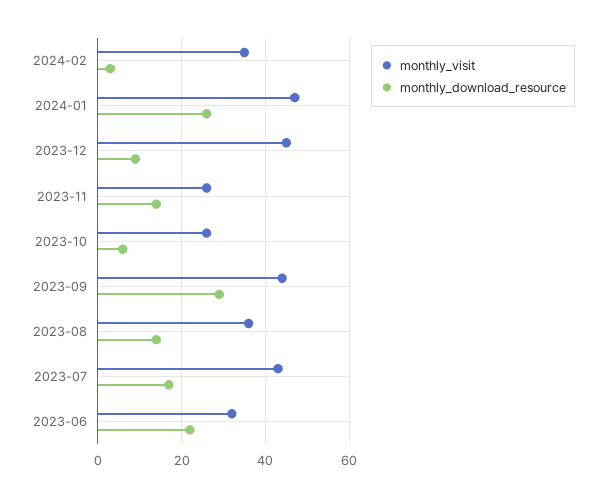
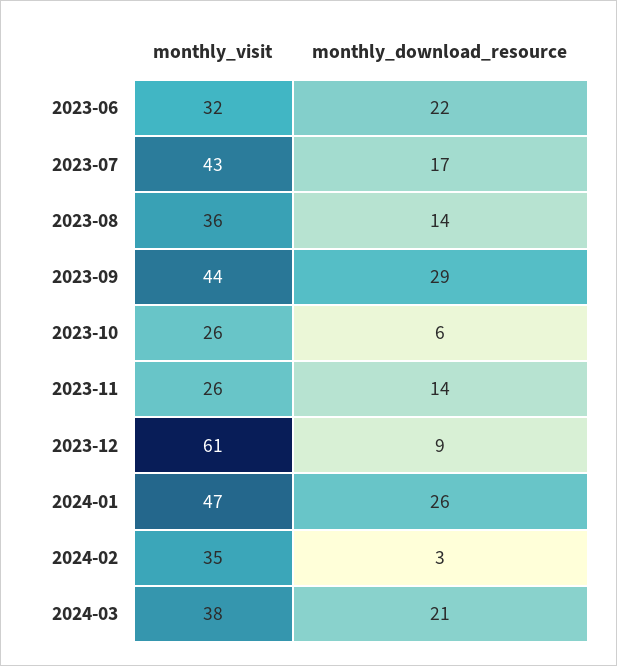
monthly_visit, 2023-12: 45 -> 61
monthly_visit, 2024-03: none -> 38
monthly_download_resource, 2024-03: none -> 21

